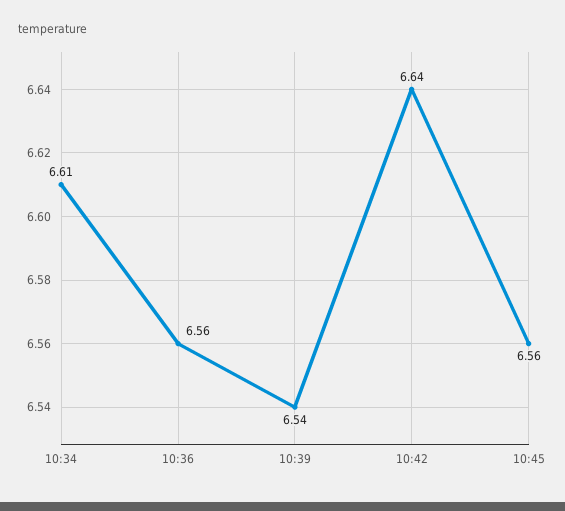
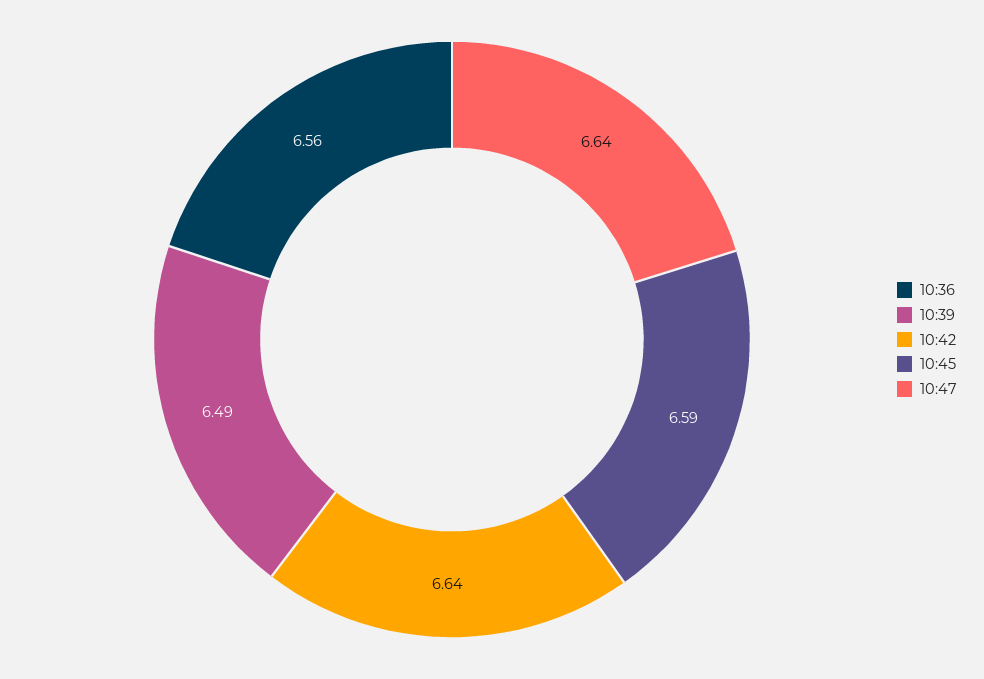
10:34: 6.61 -> none
10:39: 6.54 -> 6.49
10:45: 6.56 -> 6.59
10:47: none -> 6.64

